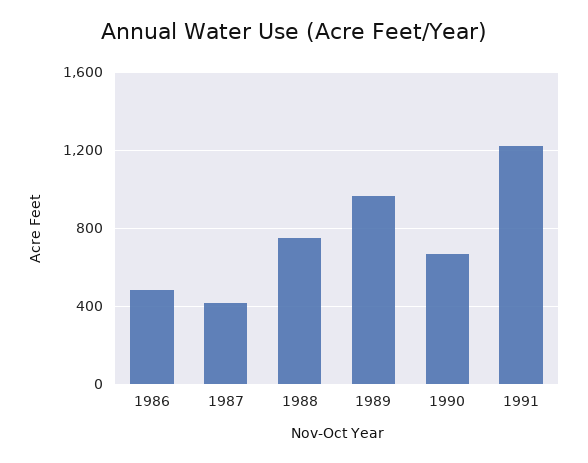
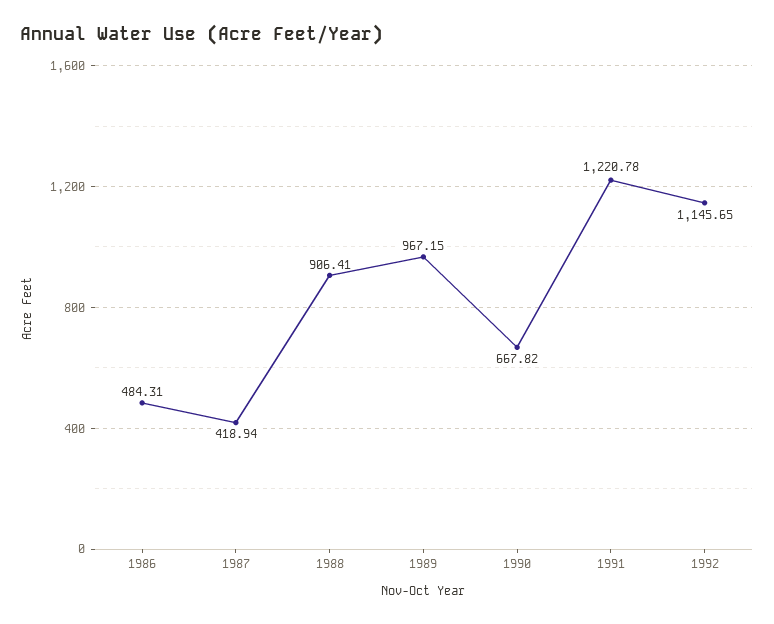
1988: 750 -> 906.41
1992: none -> 1145.65

